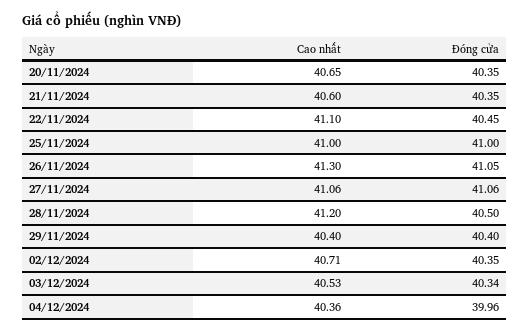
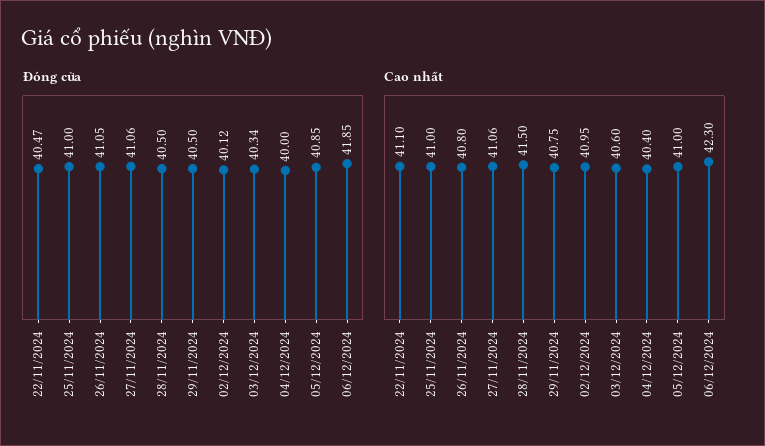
Cao nhất, 20/11/2024: 40.65 -> none
Đóng cửa, 20/11/2024: 40.35 -> none
Cao nhất, 21/11/2024: 40.6 -> none
Đóng cửa, 21/11/2024: 40.35 -> none
Đóng cửa, 22/11/2024: 40.45 -> 40.47
Cao nhất, 26/11/2024: 41.3 -> 40.8
Cao nhất, 28/11/2024: 41.2 -> 41.5
Cao nhất, 29/11/2024: 40.4 -> 40.75
Đóng cửa, 29/11/2024: 40.4 -> 40.5
Cao nhất, 02/12/2024: 40.71 -> 40.95
Đóng cửa, 02/12/2024: 40.35 -> 40.12
Cao nhất, 03/12/2024: 40.53 -> 40.6
Cao nhất, 04/12/2024: 40.36 -> 40.4
Đóng cửa, 04/12/2024: 39.96 -> 40
Đóng cửa, 05/12/2024: none -> 40.85
Đóng cửa, 06/12/2024: none -> 41.85
Cao nhất, 05/12/2024: none -> 41
Cao nhất, 06/12/2024: none -> 42.3

